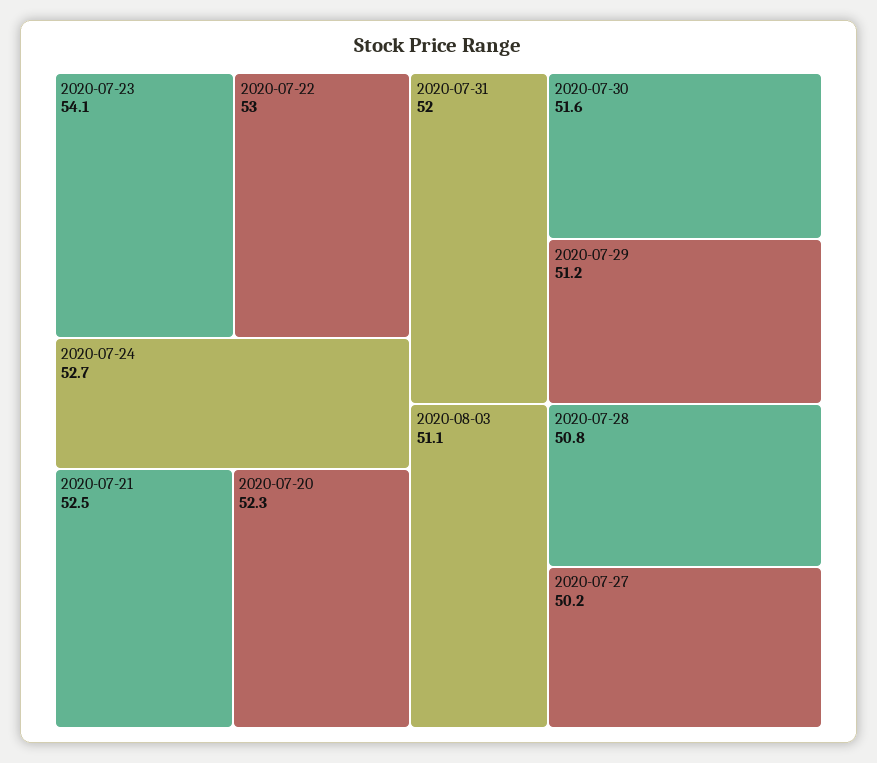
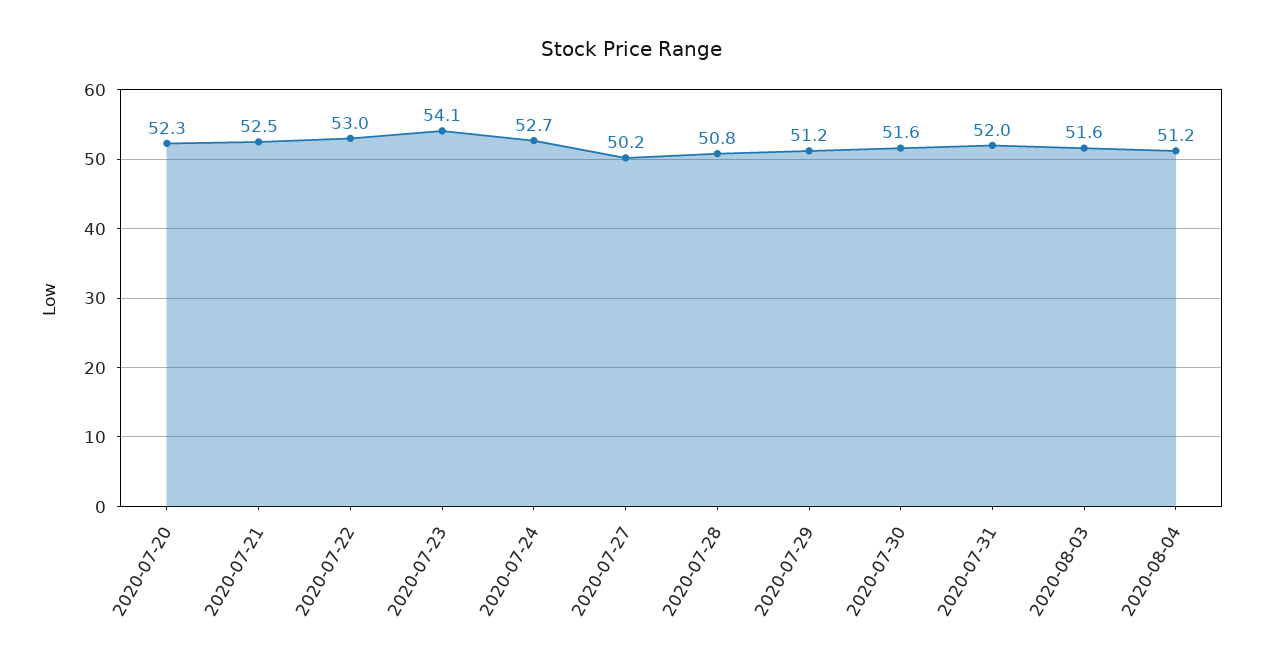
2020-08-03: 51.1 -> 51.6
2020-08-04: none -> 51.2

